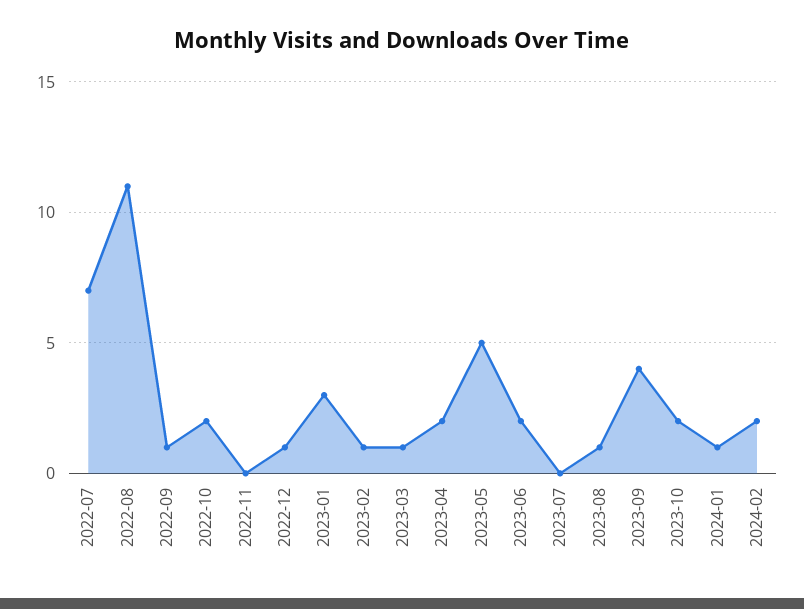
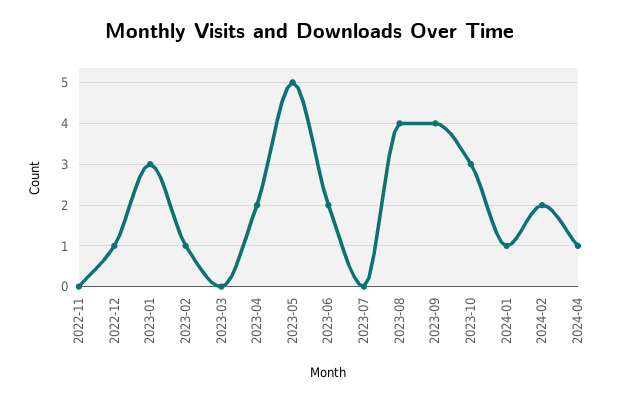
2022-07: 7 -> none
2022-08: 11 -> none
2022-09: 1 -> none
2022-10: 2 -> none
2023-03: 1 -> 0
2023-08: 1 -> 4
2023-10: 2 -> 3
2024-04: none -> 1

